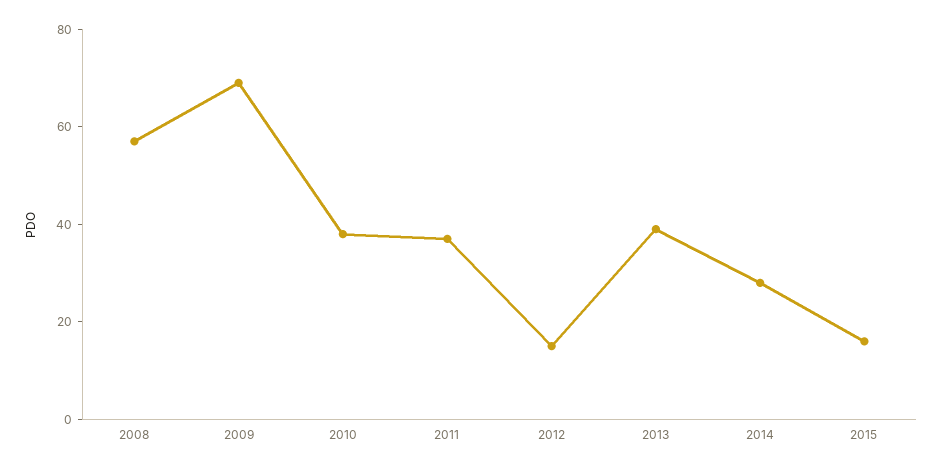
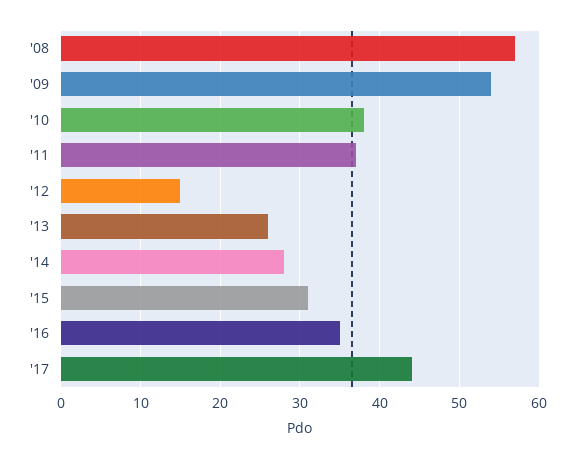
2009: 70 -> 54
2013: 40 -> 26
2015: 15 -> 31
'16: none -> 35
'17: none -> 44

